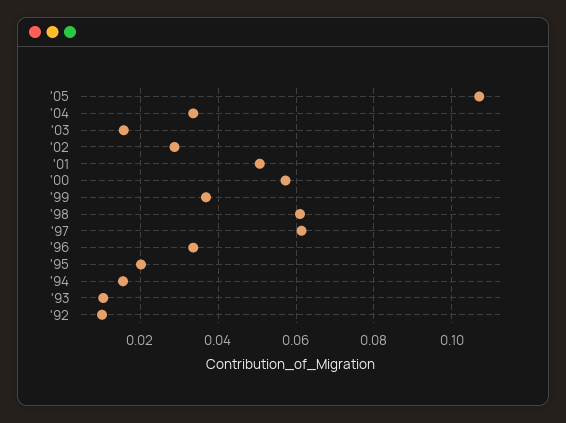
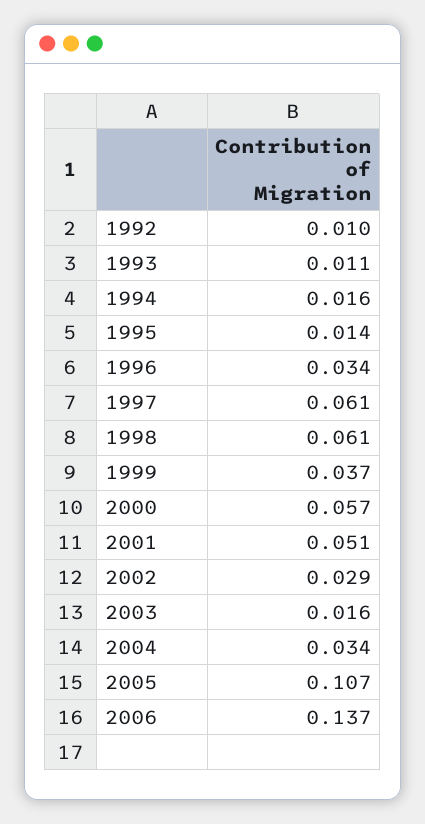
'95: 0.02 -> 0.014
2006: none -> 0.137

